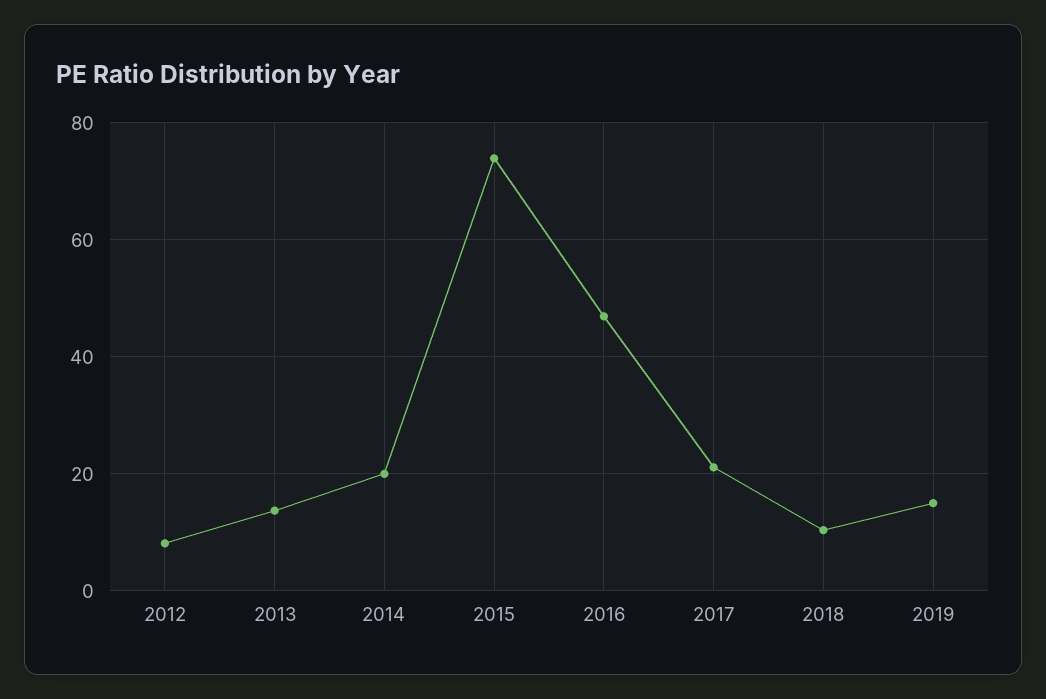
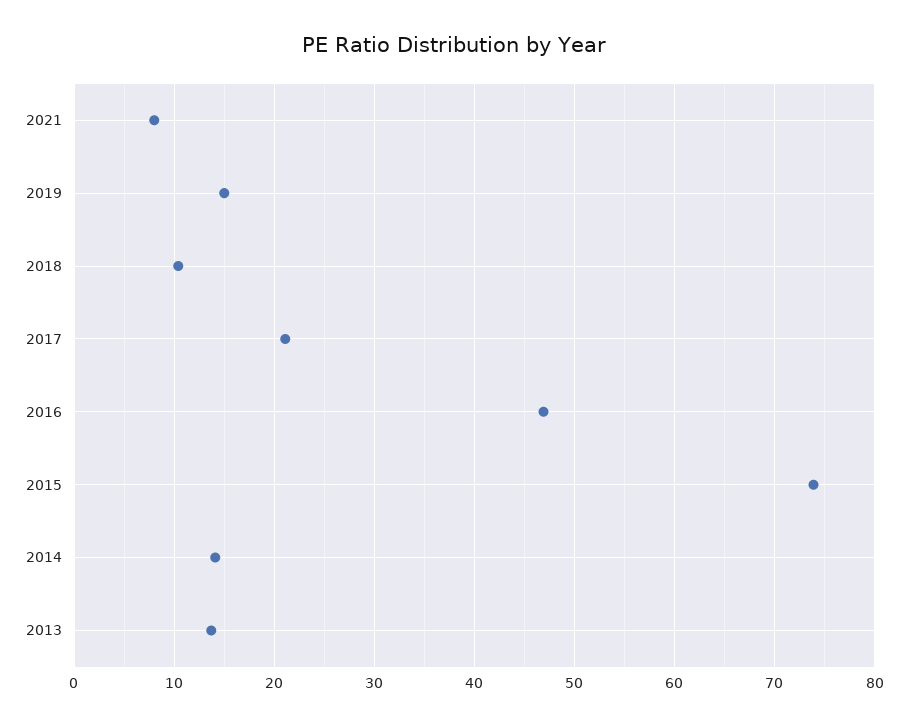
2012: 8 -> none
2014: 20 -> 14
2021: none -> 8

